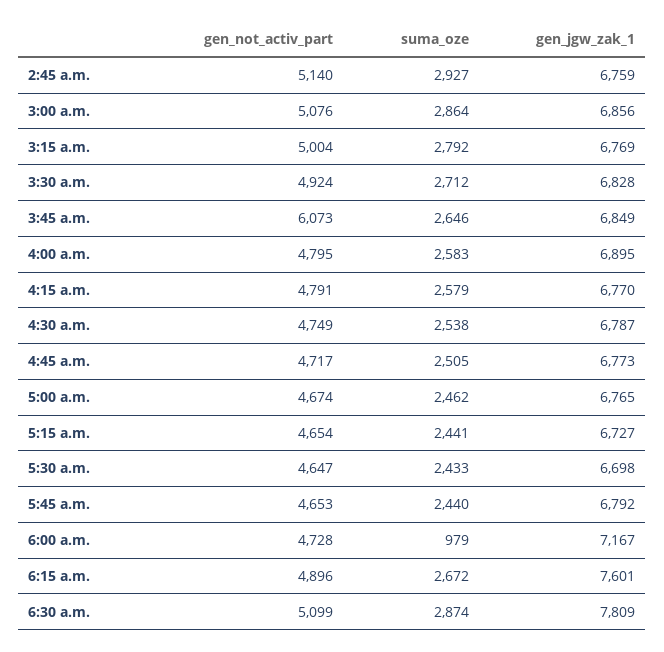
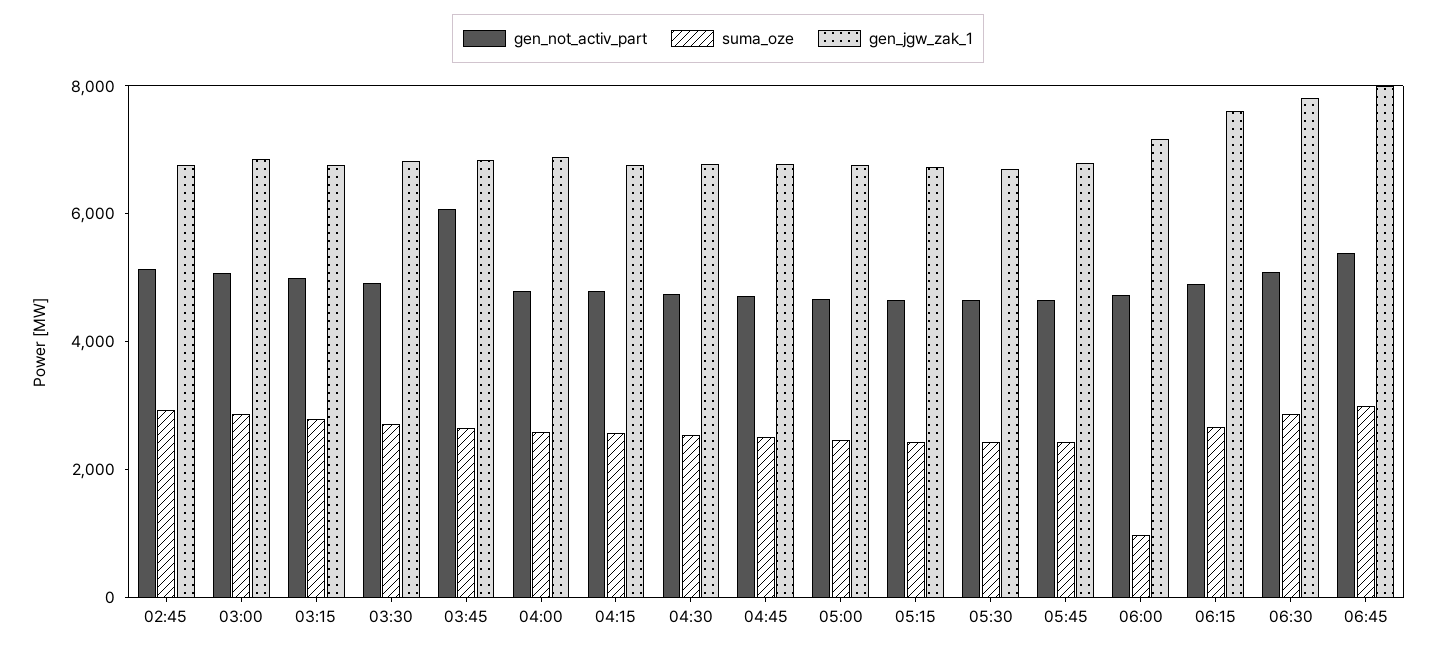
gen_not_activ_part, 06:45: none -> 5500
suma_oze, 06:45: none -> 3000
gen_jgw_zak_1, 06:45: none -> 8000

